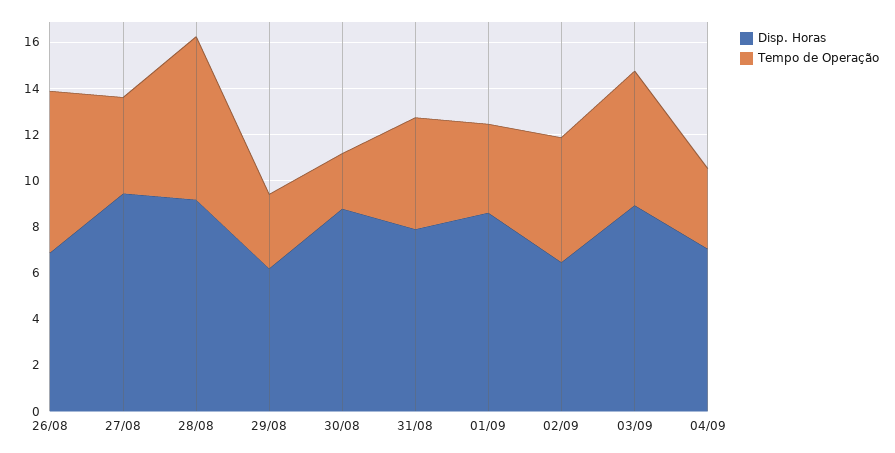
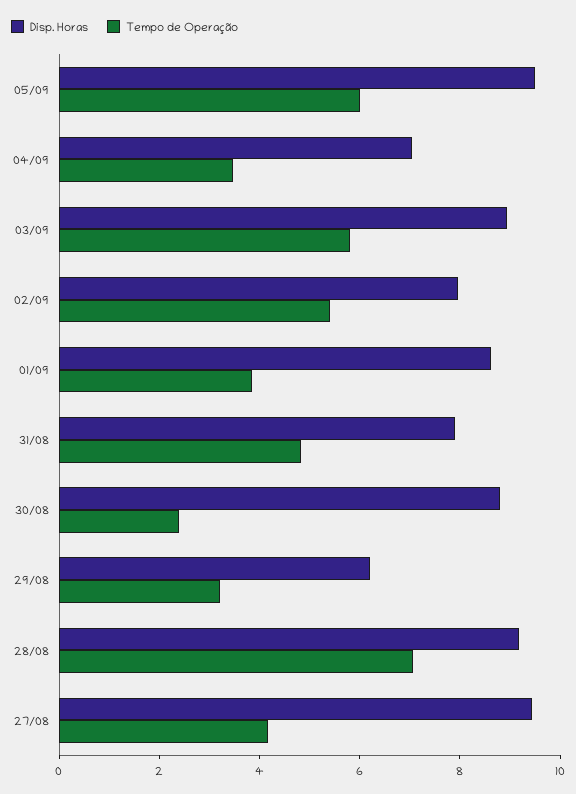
Disp. Horas, 26/08: 7 -> none
Tempo de Operação, 26/08: 7 -> none
Disp. Horas, 02/09: 6.5 -> 8
Disp. Horas, 05/09: none -> 9.5
Tempo de Operação, 05/09: none -> 6

